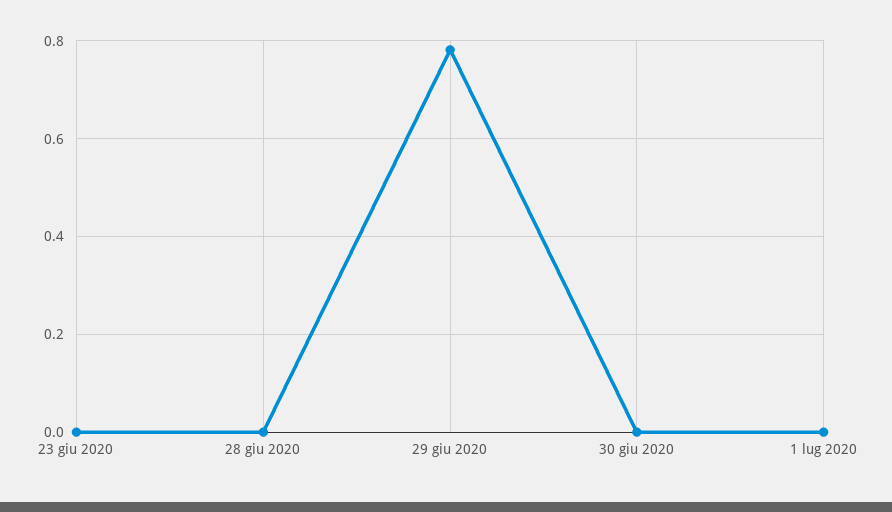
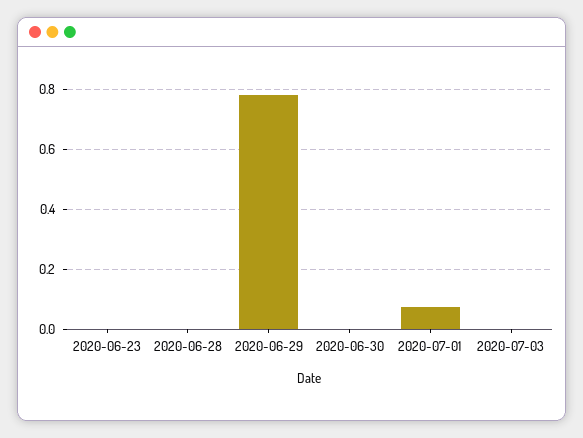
1 lug 2020: 0 -> 0.08
2020-07-03: none -> 0

